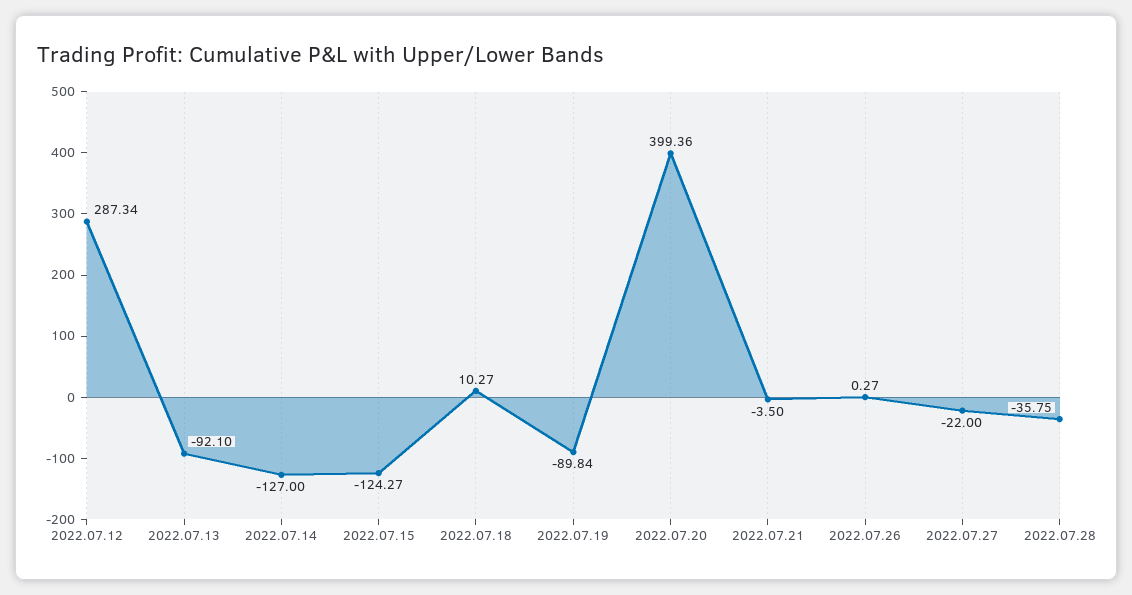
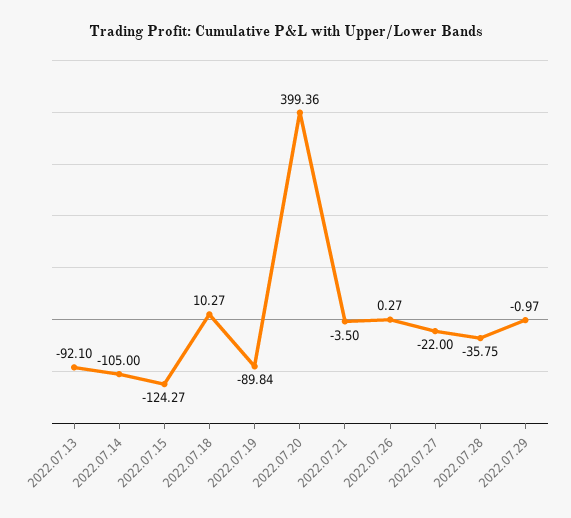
2022.07.12: 287.34 -> none
2022.07.14: -127 -> -105
2022.07.29: none -> -0.97

